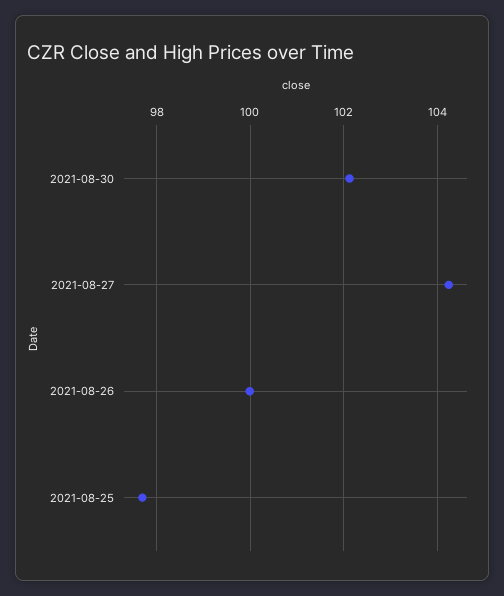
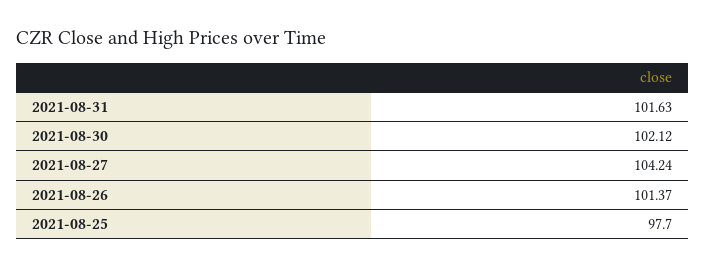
2021-08-26: 100 -> 101.37
2021-08-31: none -> 101.63

